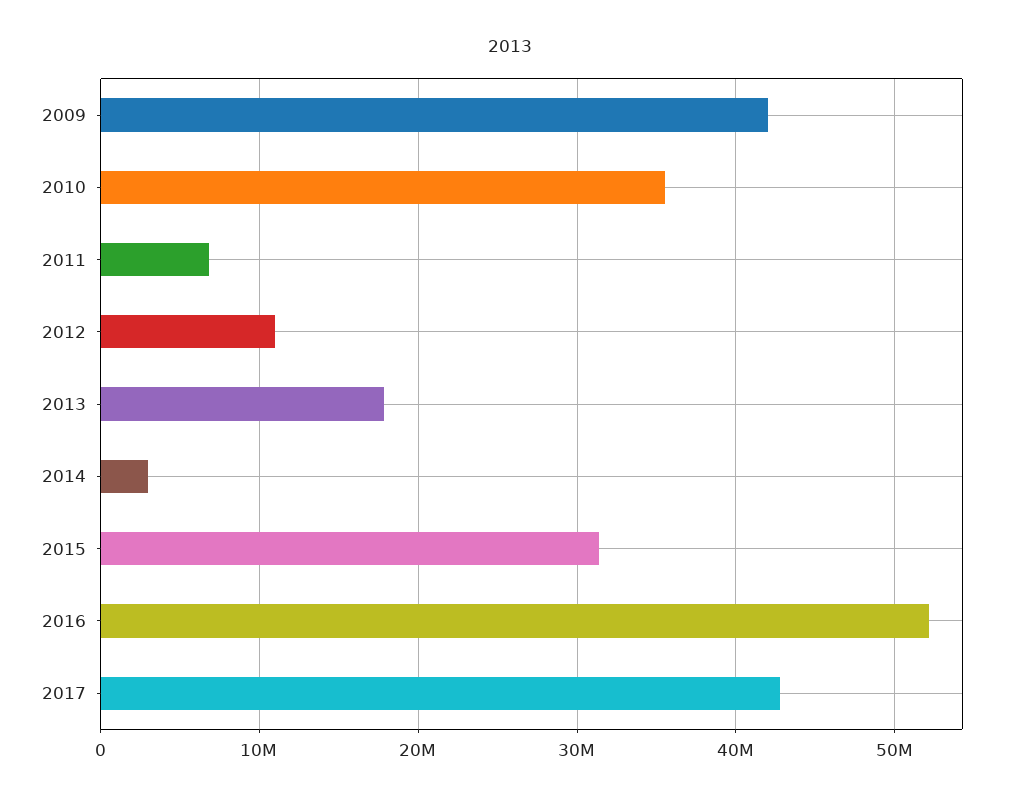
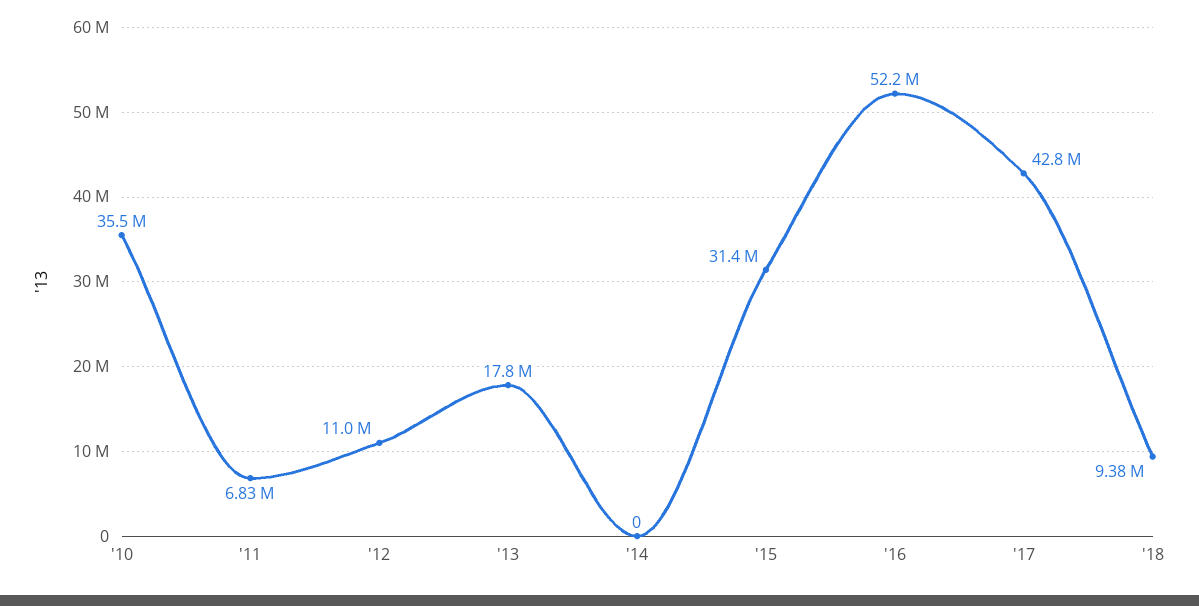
2009: 42000000 -> none
2014: 3000000 -> 0
'18: none -> 9380000

